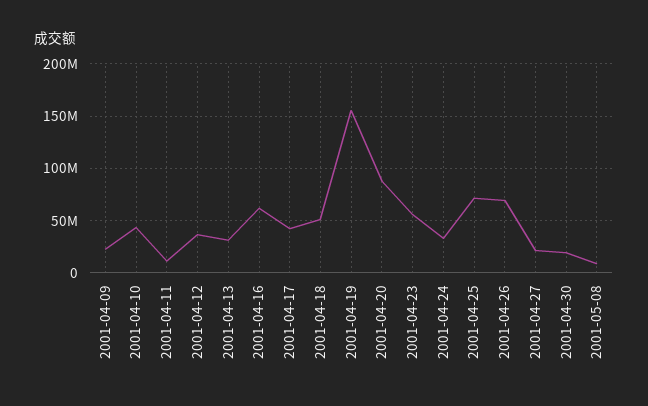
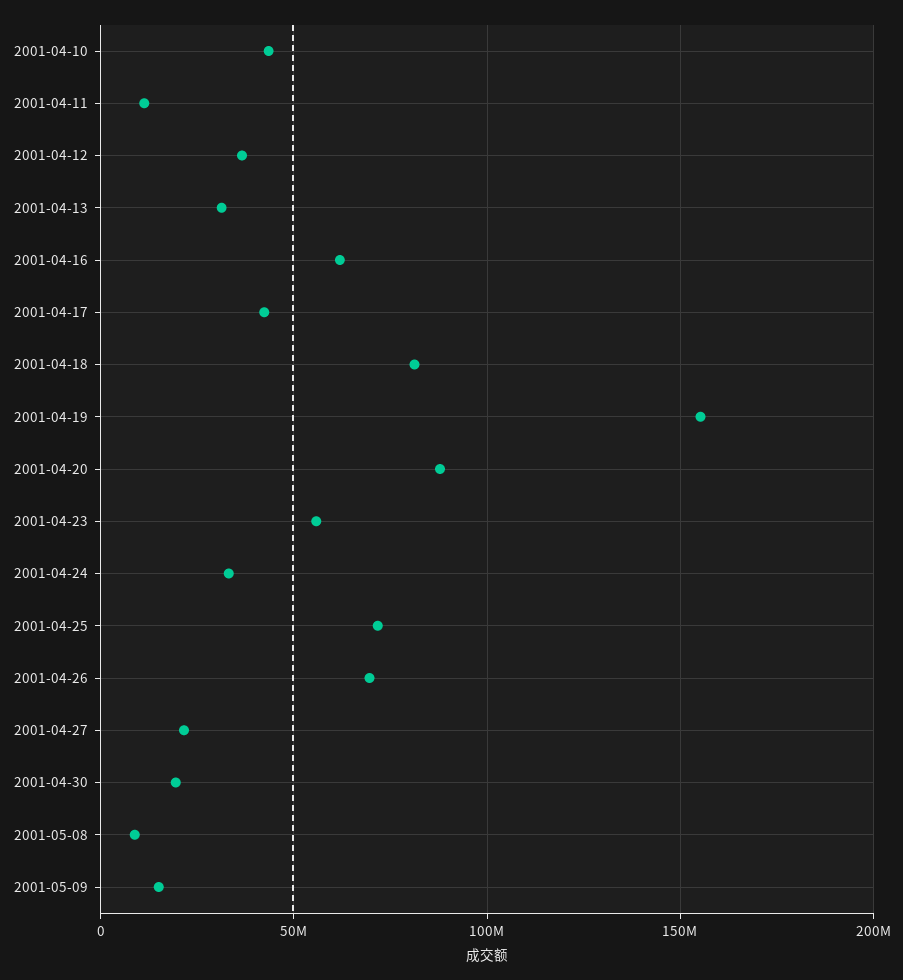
2001-04-09: 20000000 -> none
2001-04-18: 50000000 -> 80000000
2001-05-09: none -> 15000000

